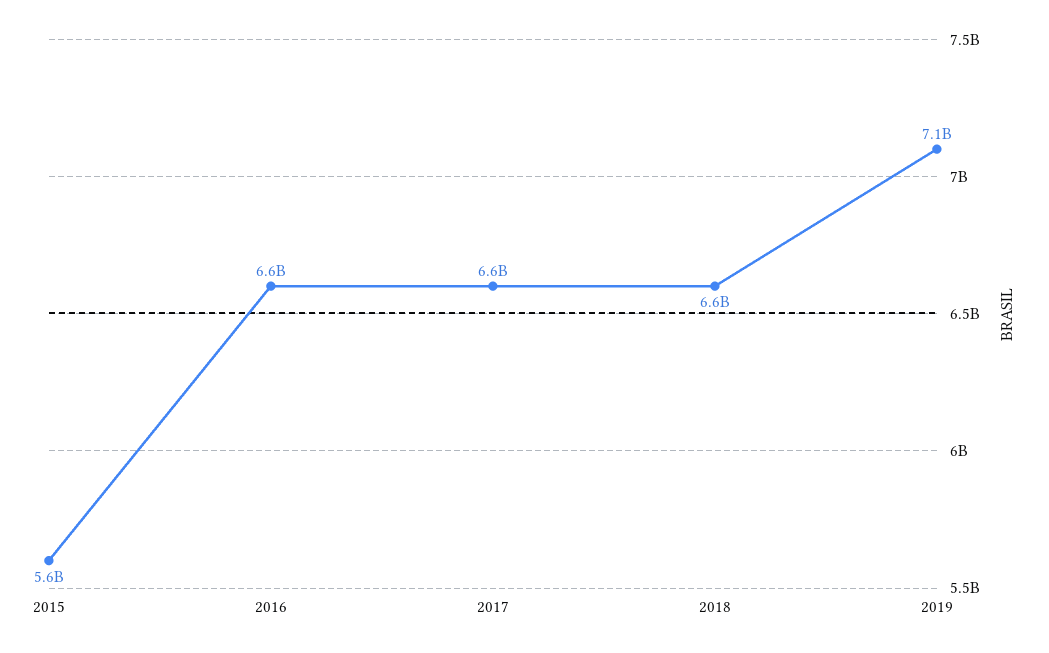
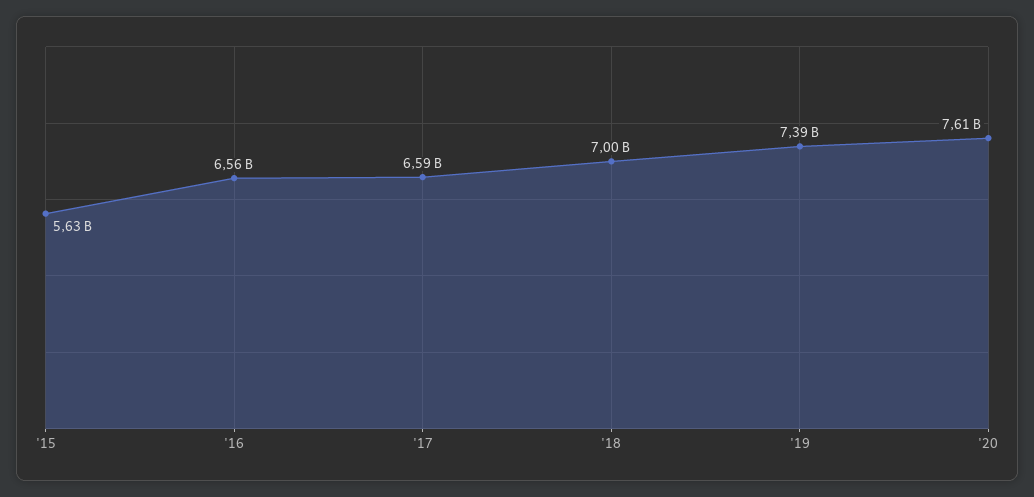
2018: 6600000000 -> 7000000000
2019: 7100000000 -> 7390000000
'20: none -> 7610000000

